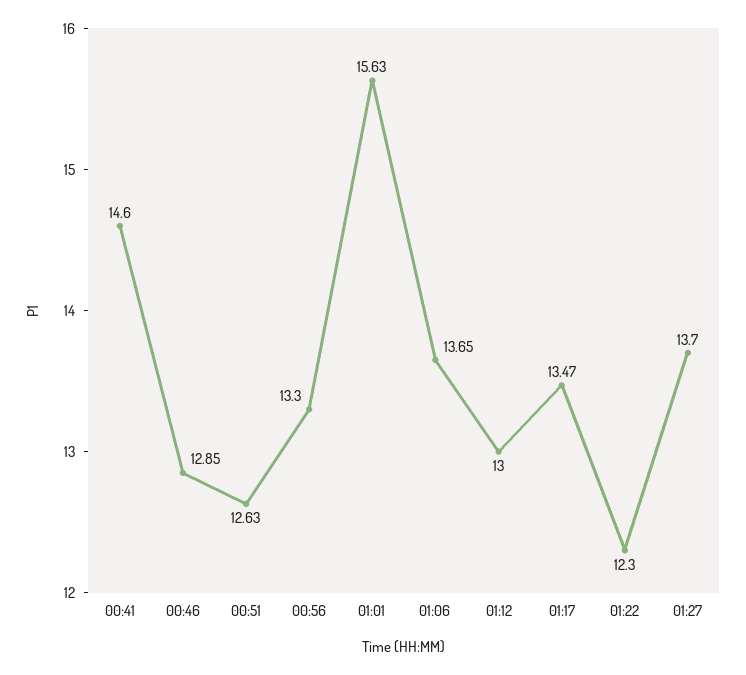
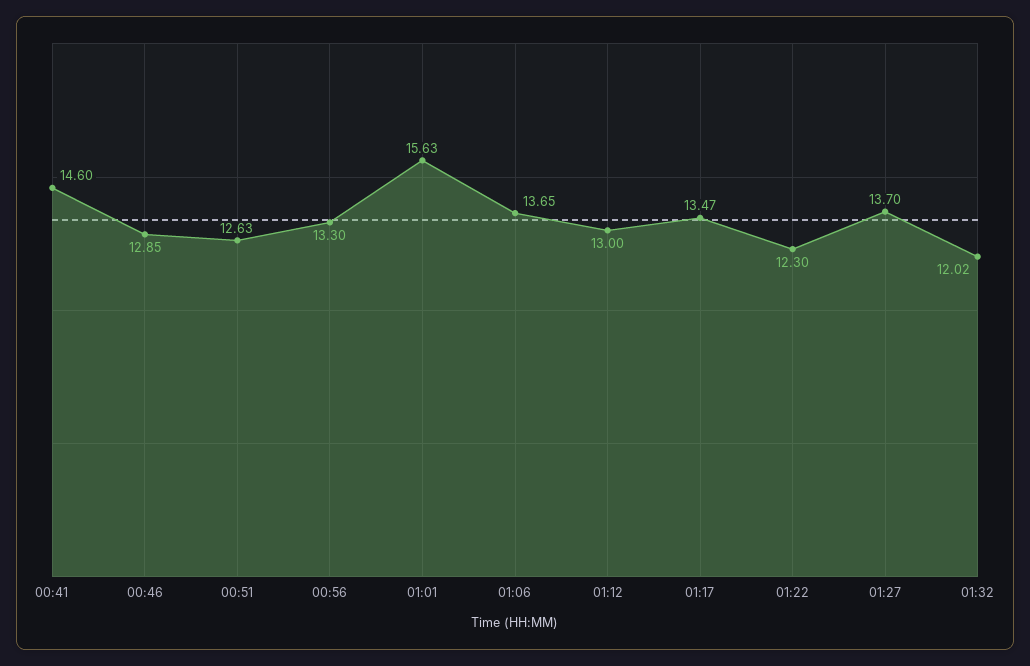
01:32: none -> 12.02

